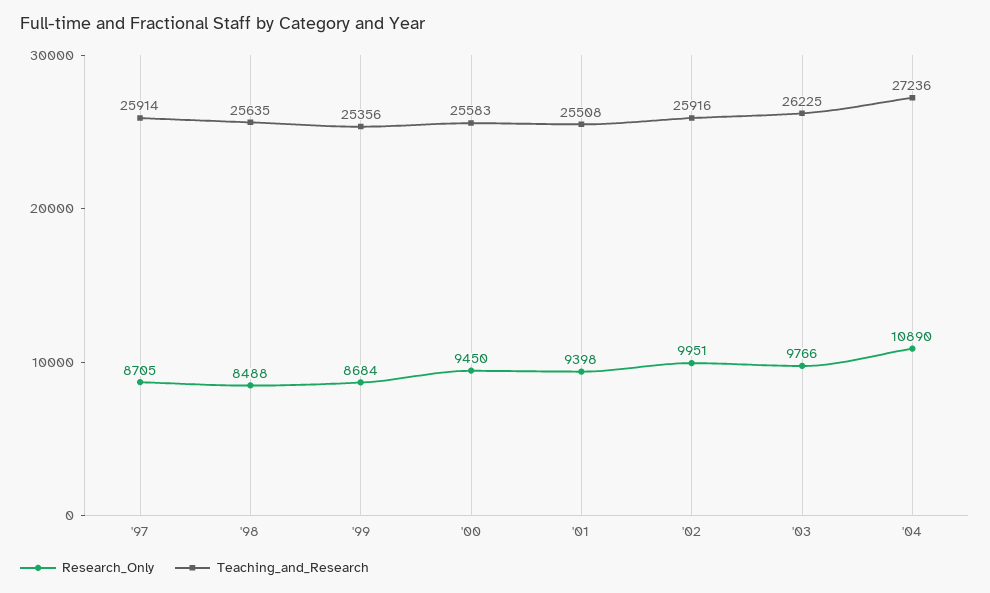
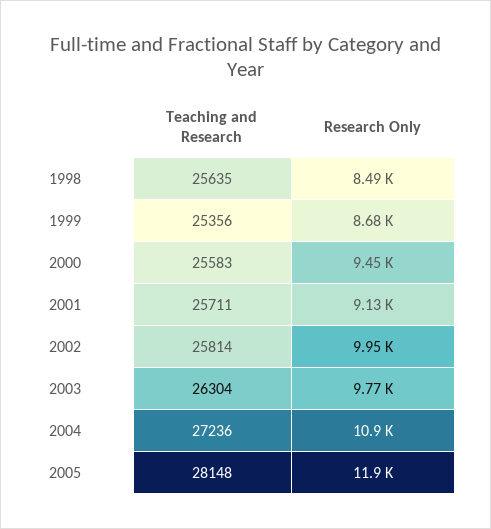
Research_Only, '97: 8705 -> none
Teaching_and_Research, '97: 25914 -> none
Research_Only, '01: 9398 -> 9130
Teaching_and_Research, '01: 25508 -> 25711
Teaching_and_Research, '02: 25916 -> 25814
Teaching_and_Research, '03: 26225 -> 26304
Teaching_and_Research, 2005: none -> 28148
Research_Only, 2005: none -> 11900

